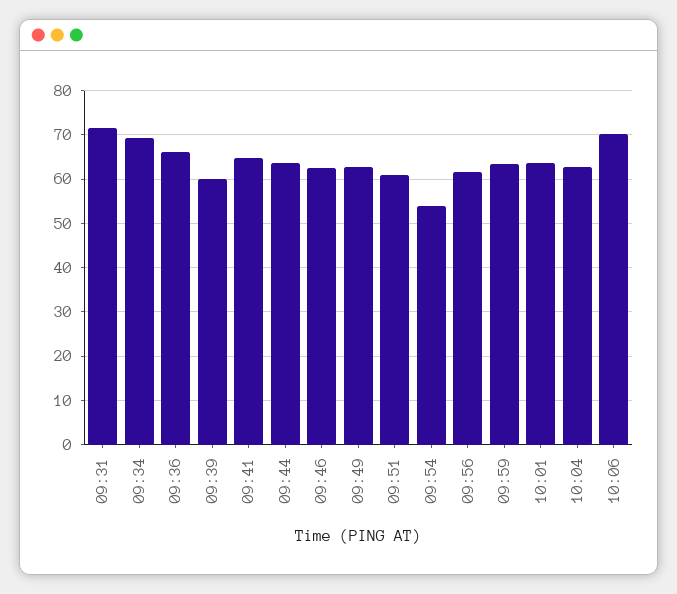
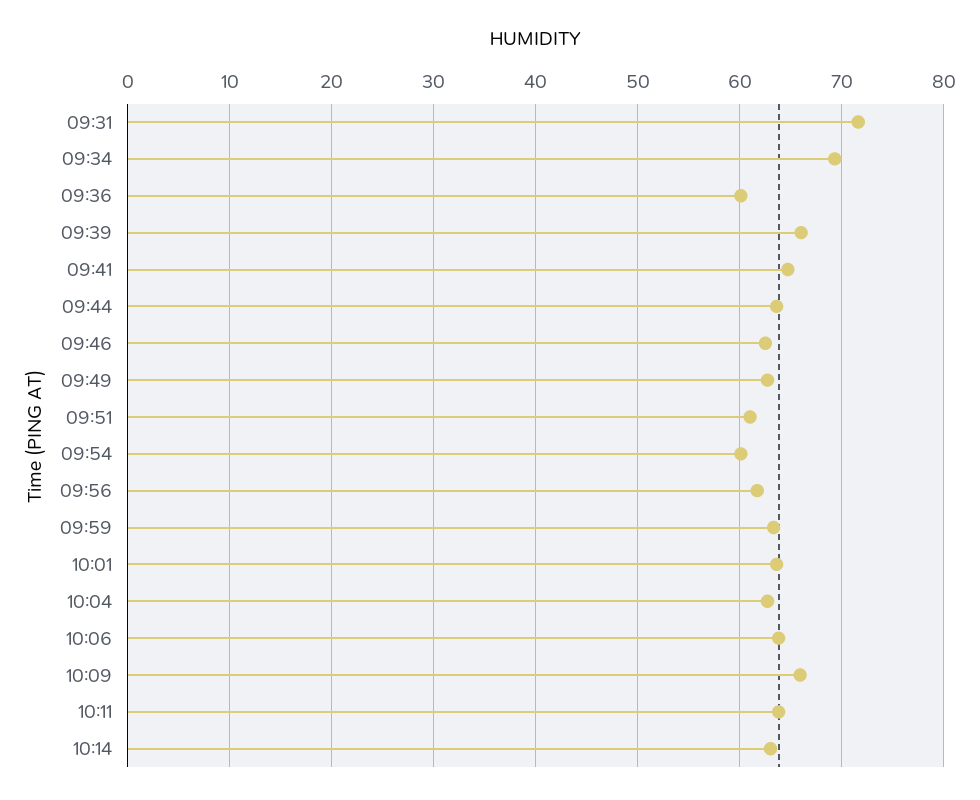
09:36: 66 -> 60
09:39: 60 -> 66
09:54: 54 -> 60
10:06: 70 -> 64
10:09: none -> 66
10:11: none -> 64
10:14: none -> 63

